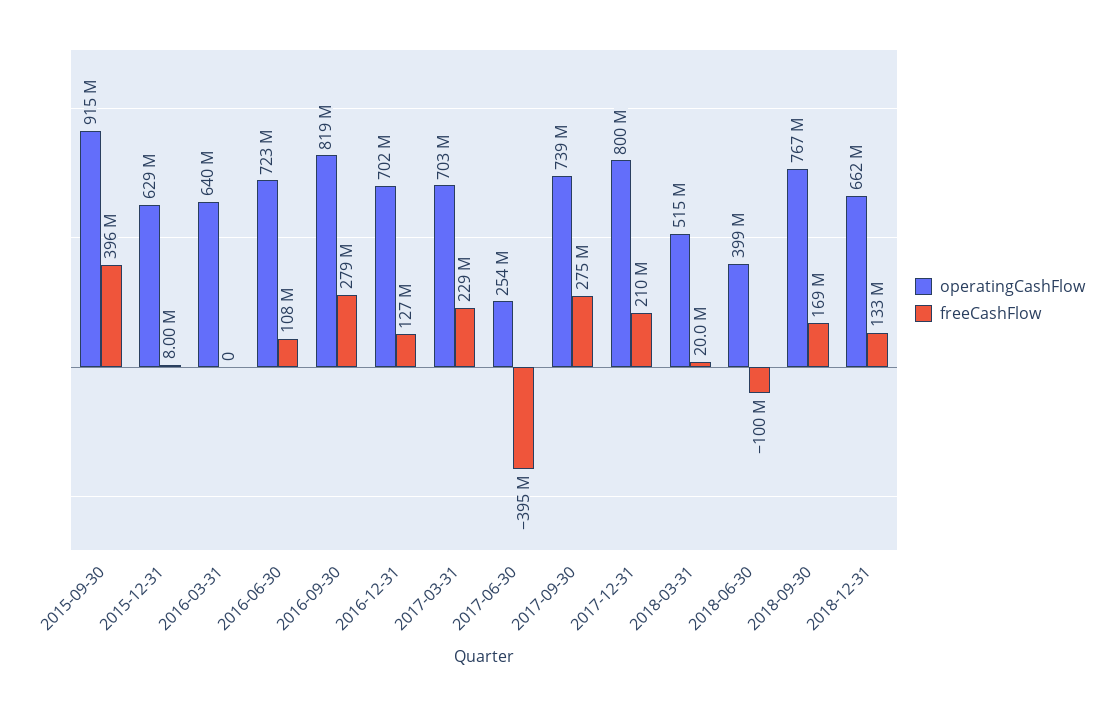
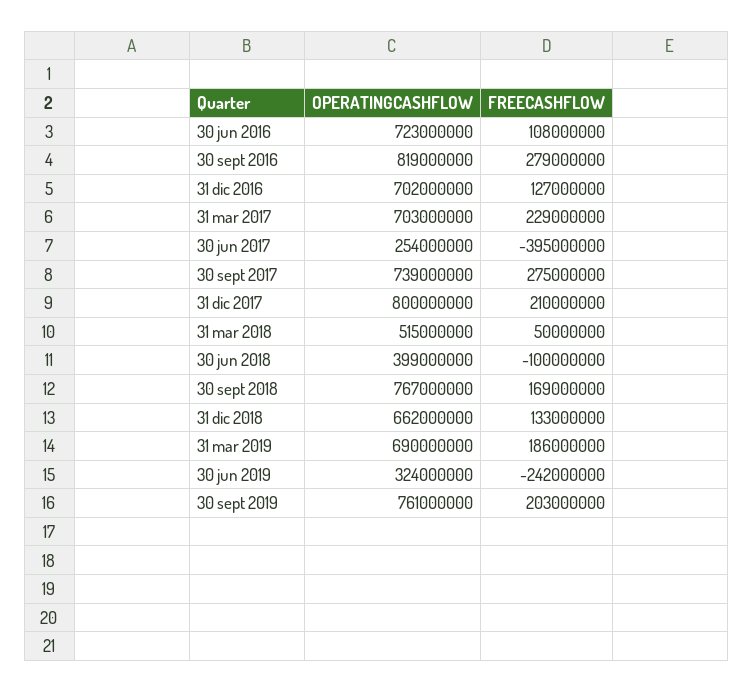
operatingCashFlow, 2015-09-30: 915000000 -> none
freeCashFlow, 2015-09-30: 396000000 -> none
operatingCashFlow, 2015-12-31: 629000000 -> none
freeCashFlow, 2015-12-31: 8000000 -> none
operatingCashFlow, 2016-03-31: 640000000 -> none
freeCashFlow, 2016-03-31: 0 -> none
freeCashFlow, 2018-03-31: 20000000 -> 50000000
operatingCashFlow, 31 mar 2019: none -> 690000000
freeCashFlow, 31 mar 2019: none -> 186000000
operatingCashFlow, 30 jun 2019: none -> 324000000
freeCashFlow, 30 jun 2019: none -> -242000000
operatingCashFlow, 30 sept 2019: none -> 761000000
freeCashFlow, 30 sept 2019: none -> 203000000

